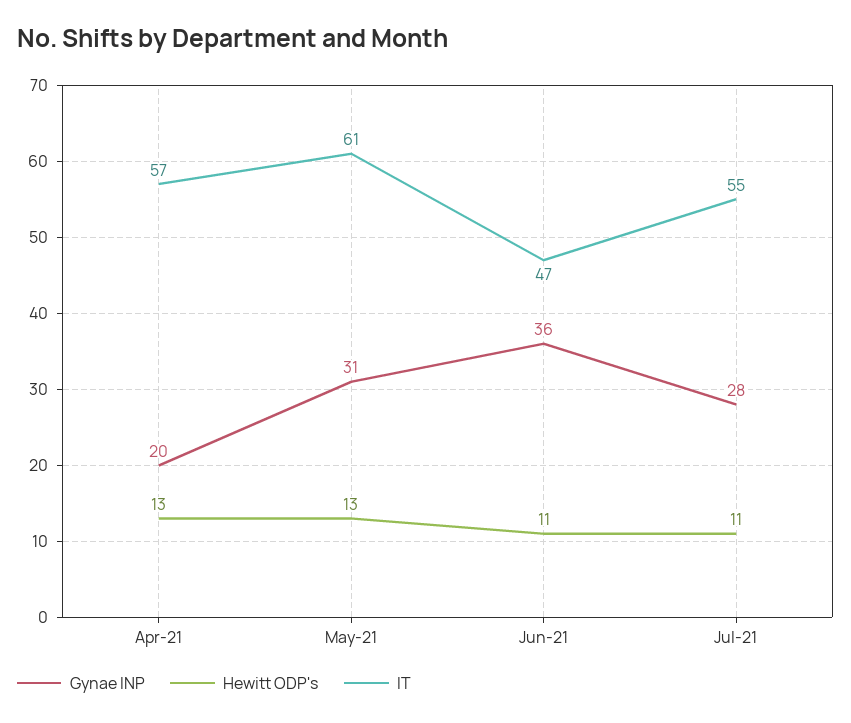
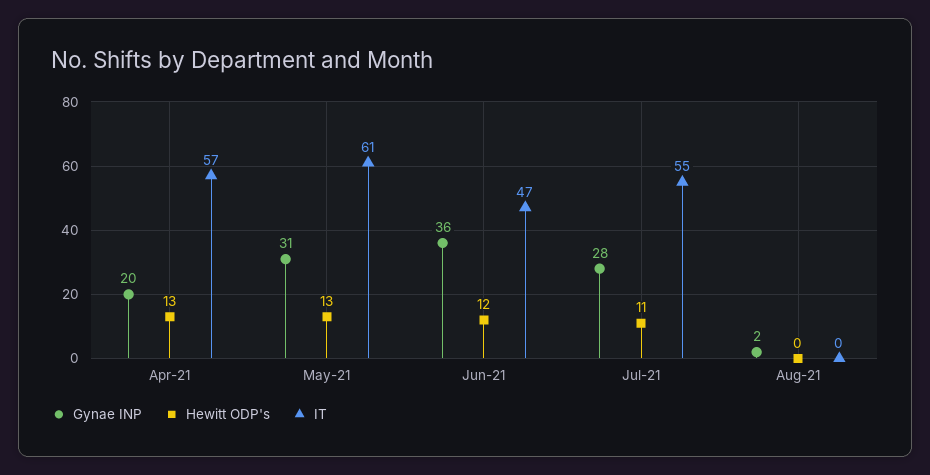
Hewitt ODP's, Jun-21: 11 -> 12
Gynae INP, Aug-21: none -> 2
Hewitt ODP's, Aug-21: none -> 0
IT, Aug-21: none -> 0

